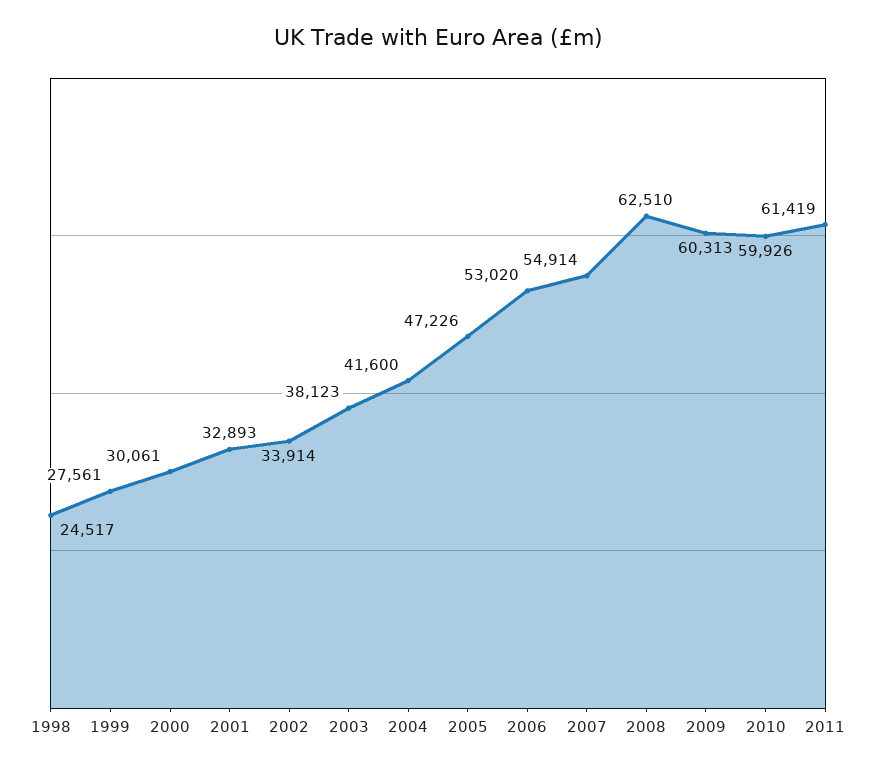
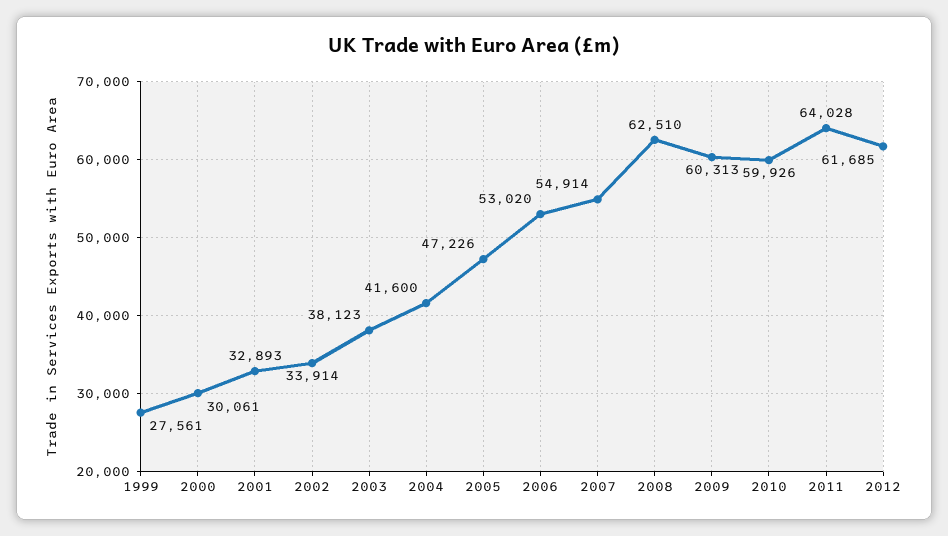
1998: 24517 -> none
2011: 61419 -> 64028
2012: none -> 61685

